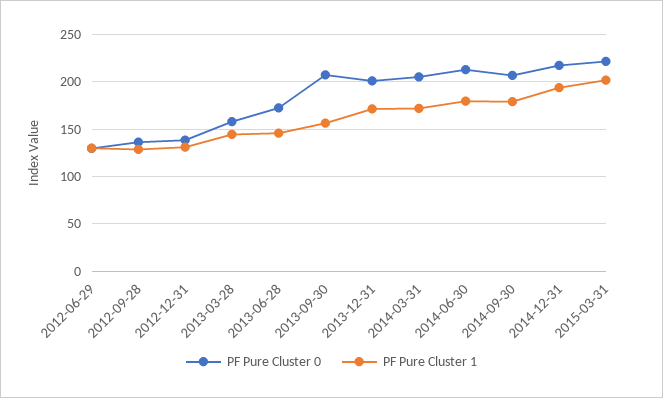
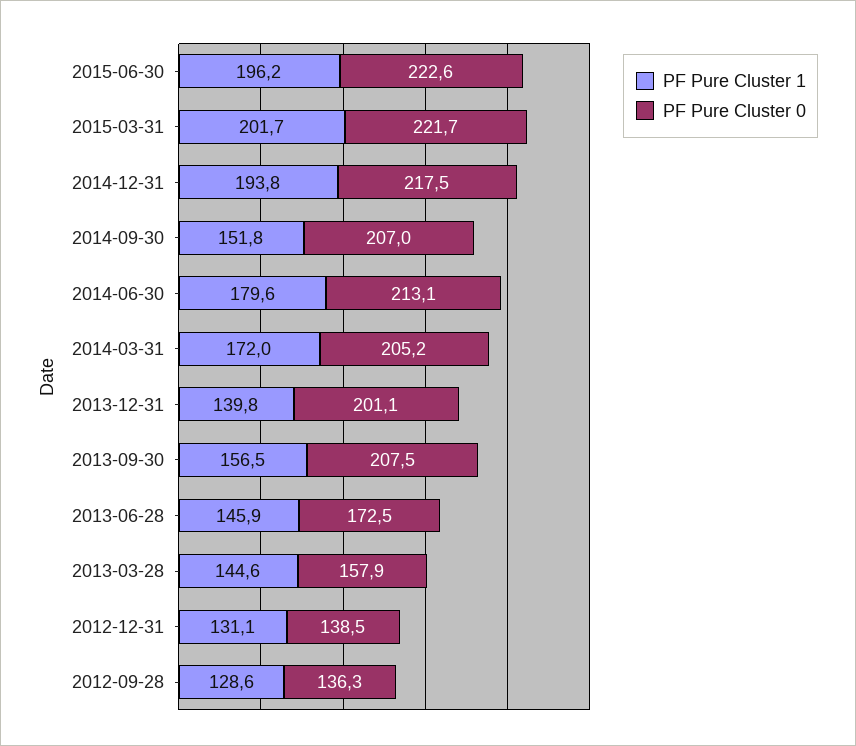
PF Pure Cluster 0, 2012-06-29: 130 -> none
PF Pure Cluster 1, 2012-06-29: 130 -> none
PF Pure Cluster 1, 2013-12-31: 170 -> 139.8
PF Pure Cluster 1, 2014-09-30: 180 -> 151.8
PF Pure Cluster 1, 2015-06-30: none -> 196.2
PF Pure Cluster 0, 2015-06-30: none -> 222.6

